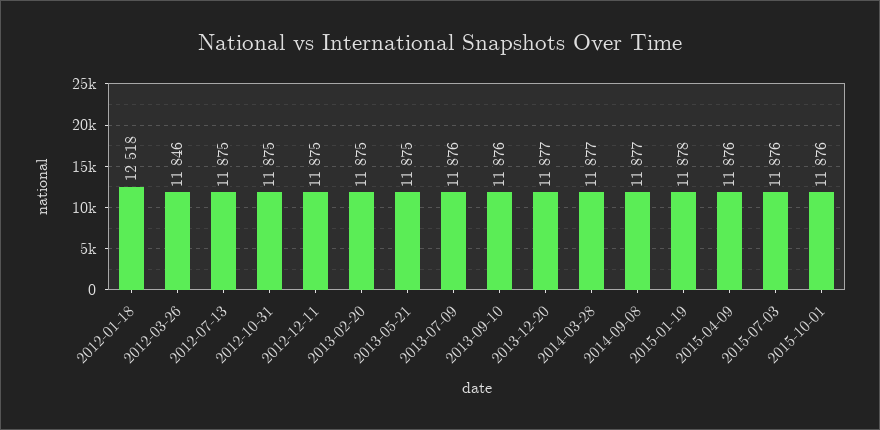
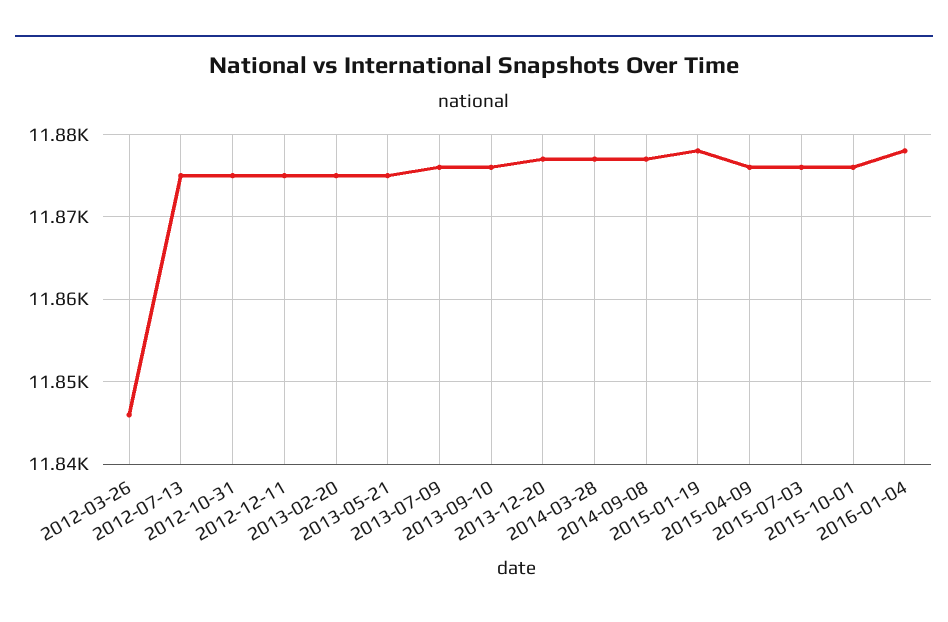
2012-01-18: 12518 -> none
2016-01-04: none -> 11878

